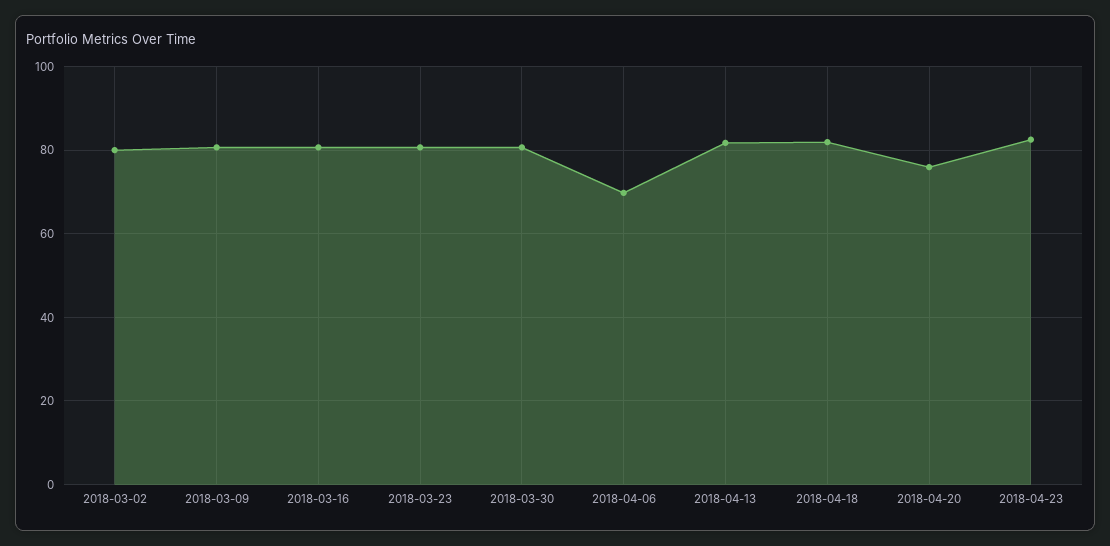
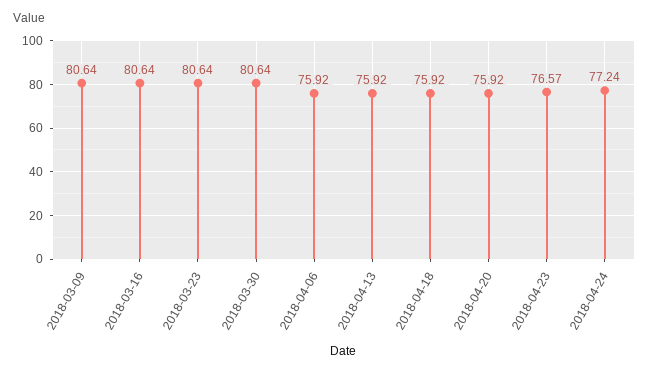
2018-03-02: 80 -> none
2018-04-06: 70 -> 75.92
2018-04-13: 82 -> 75.92
2018-04-18: 82 -> 75.92
2018-04-23: 82 -> 76.57
2018-04-24: none -> 77.24

